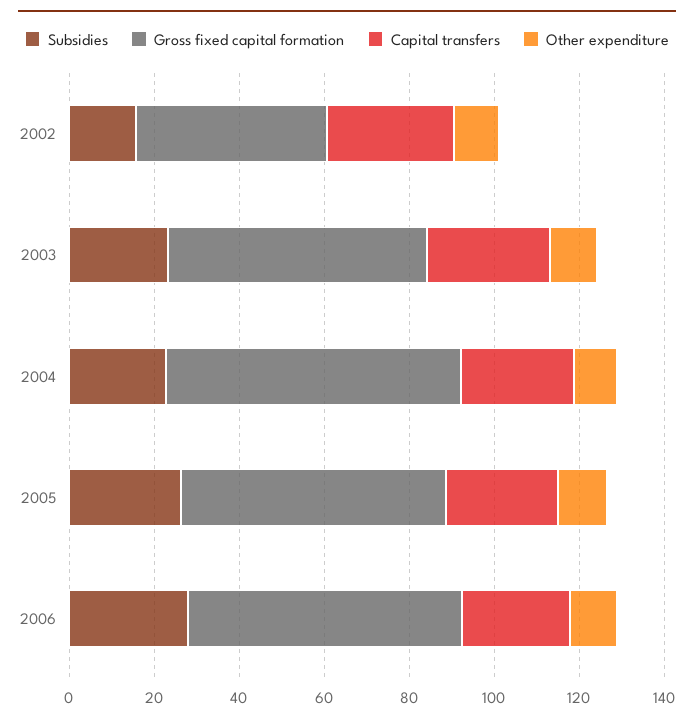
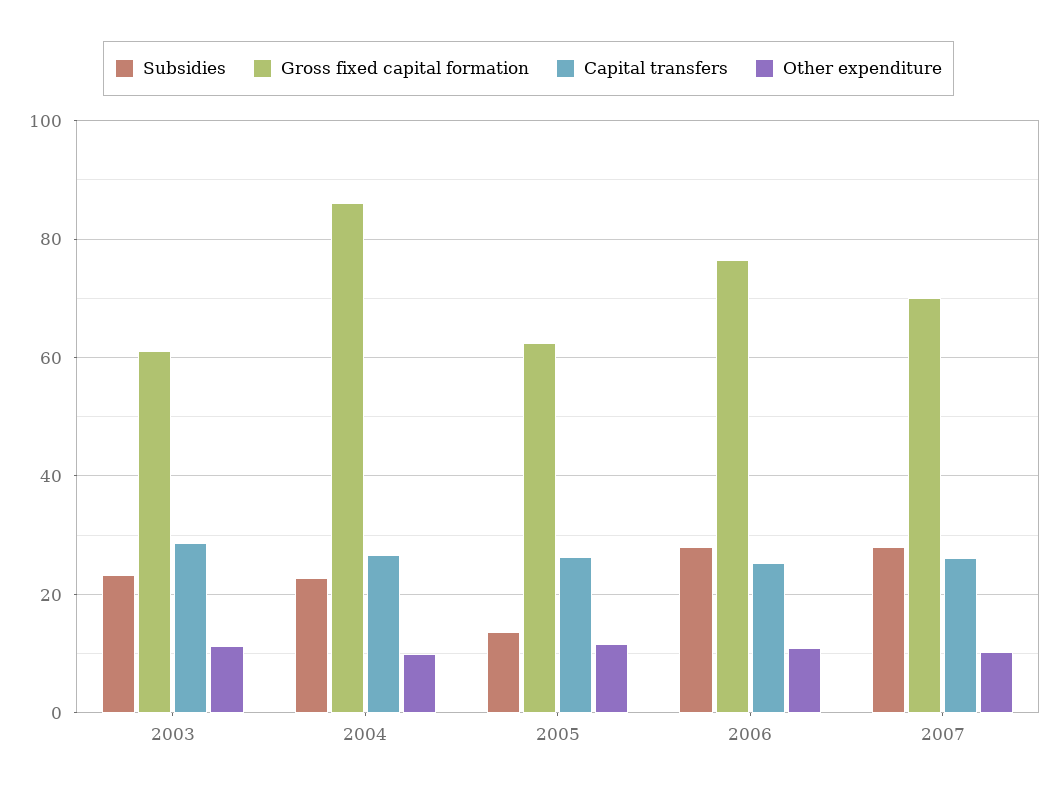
Subsidies, 2002: 15 -> none
Gross fixed capital formation, 2002: 45 -> none
Capital transfers, 2002: 30 -> none
Other expenditure, 2002: 10 -> none
Gross fixed capital formation, 2004: 70 -> 86
Subsidies, 2005: 25 -> 14
Gross fixed capital formation, 2006: 65 -> 76
Subsidies, 2007: none -> 28
Gross fixed capital formation, 2007: none -> 70
Capital transfers, 2007: none -> 26
Other expenditure, 2007: none -> 10

